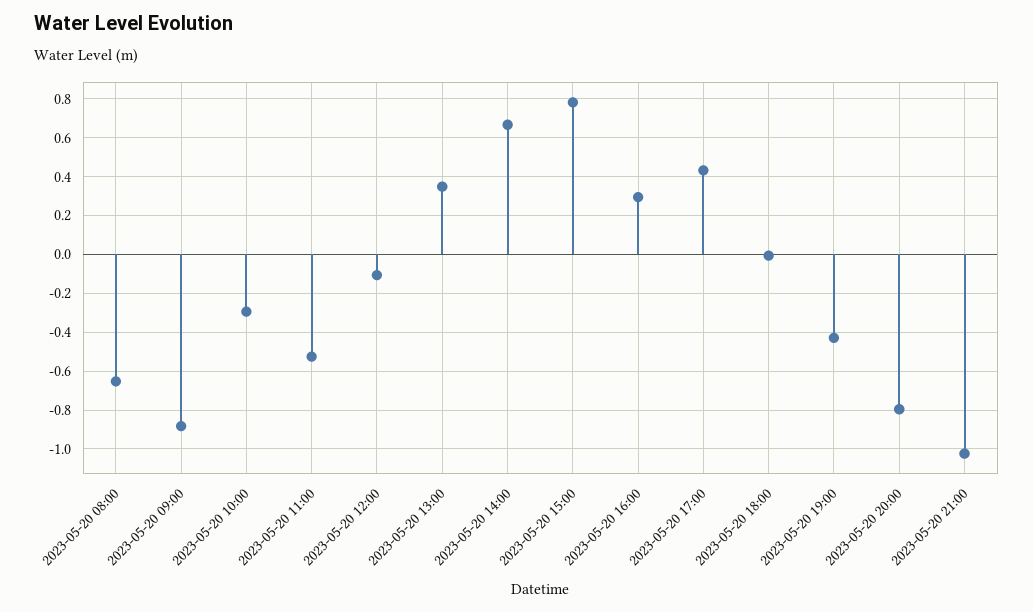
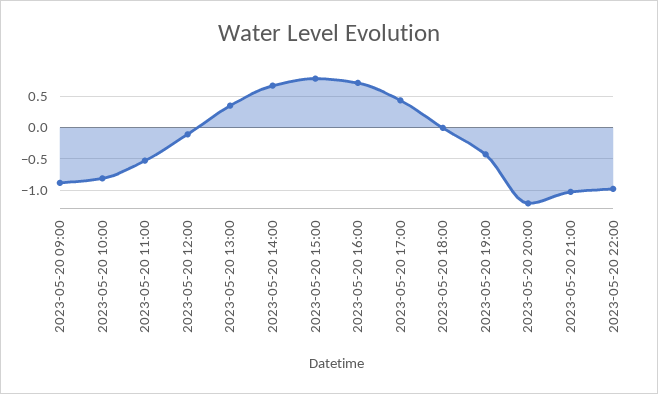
2023-05-20 08:00: -0.65 -> none
2023-05-20 10:00: -0.3 -> -0.8
2023-05-20 16:00: 0.3 -> 0.7
2023-05-20 20:00: -0.8 -> -1.2
2023-05-20 22:00: none -> -1

